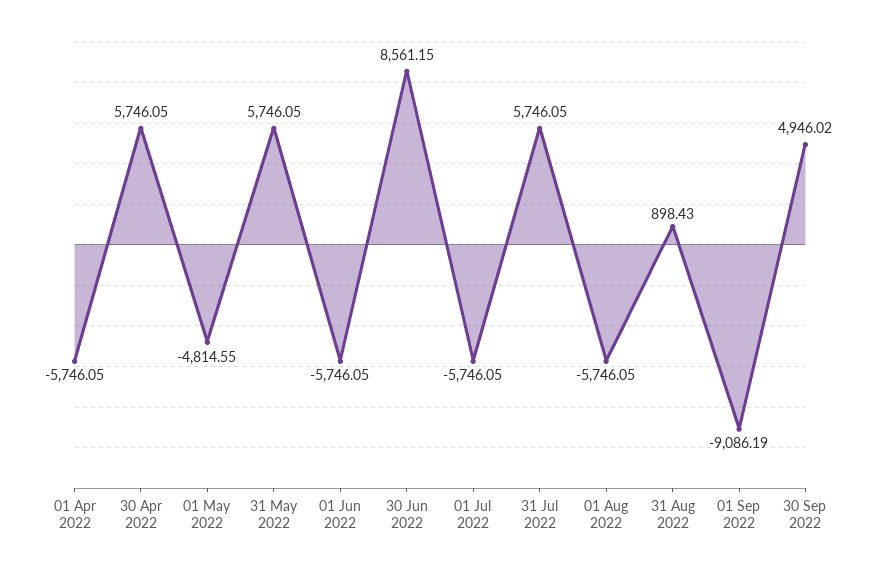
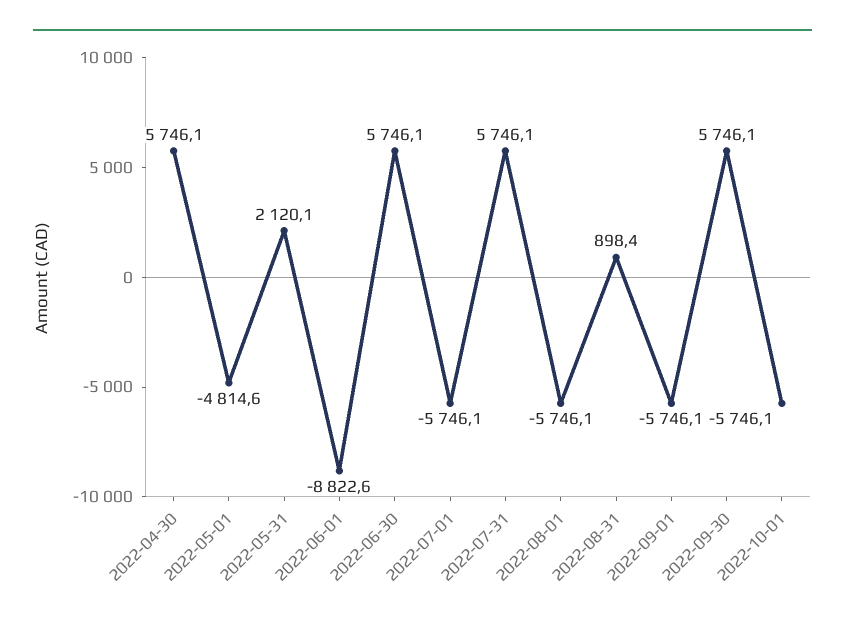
01 Apr 2022: -5746.05 -> none
31 May 2022: 5746.05 -> 2120.1
01 Jun 2022: -5746.05 -> -8822.6
30 Jun 2022: 8561.15 -> 5746.1
01 Sep 2022: -9086.19 -> -5746.1
30 Sep 2022: 4946.02 -> 5746.1
2022-10-01: none -> -5746.1

